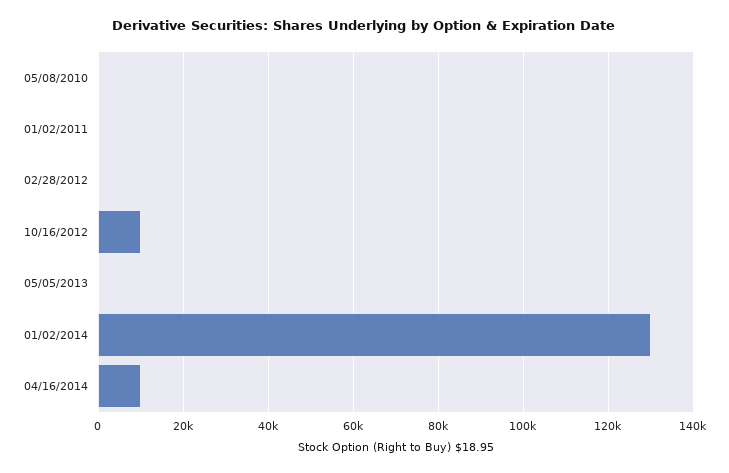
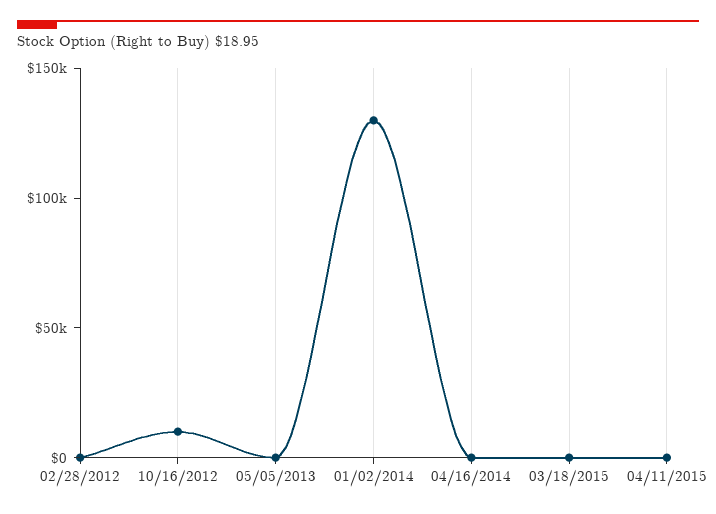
05/08/2010: 0 -> none
01/02/2011: 0 -> none
04/16/2014: 10000 -> 0
03/18/2015: none -> 0
04/11/2015: none -> 0

